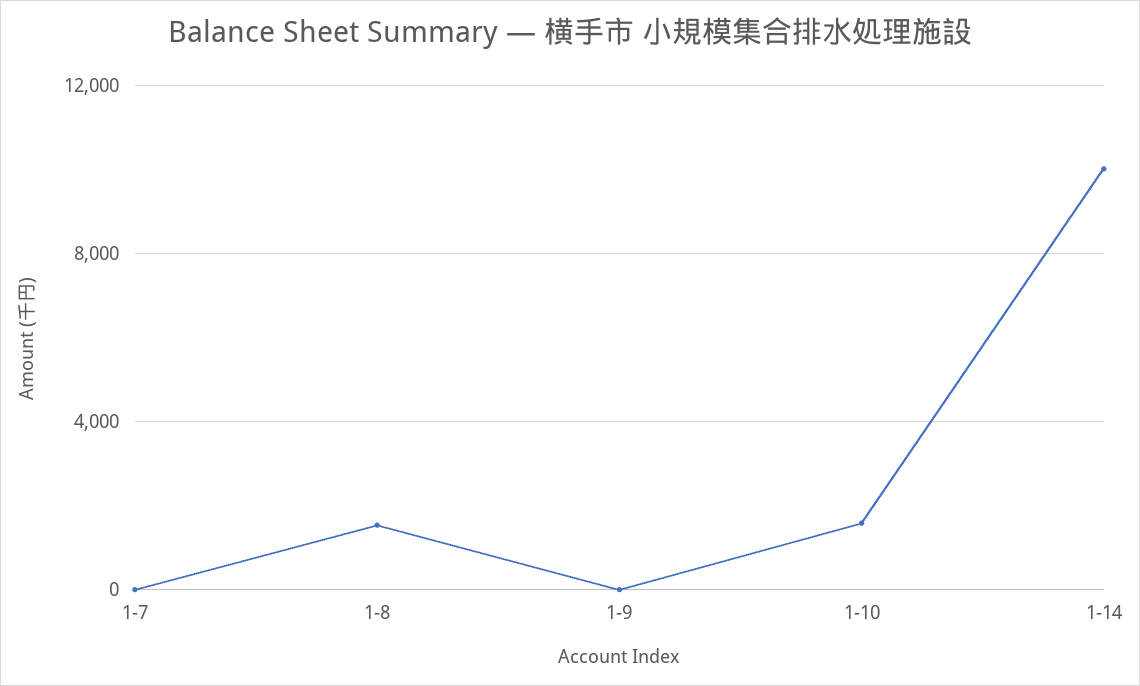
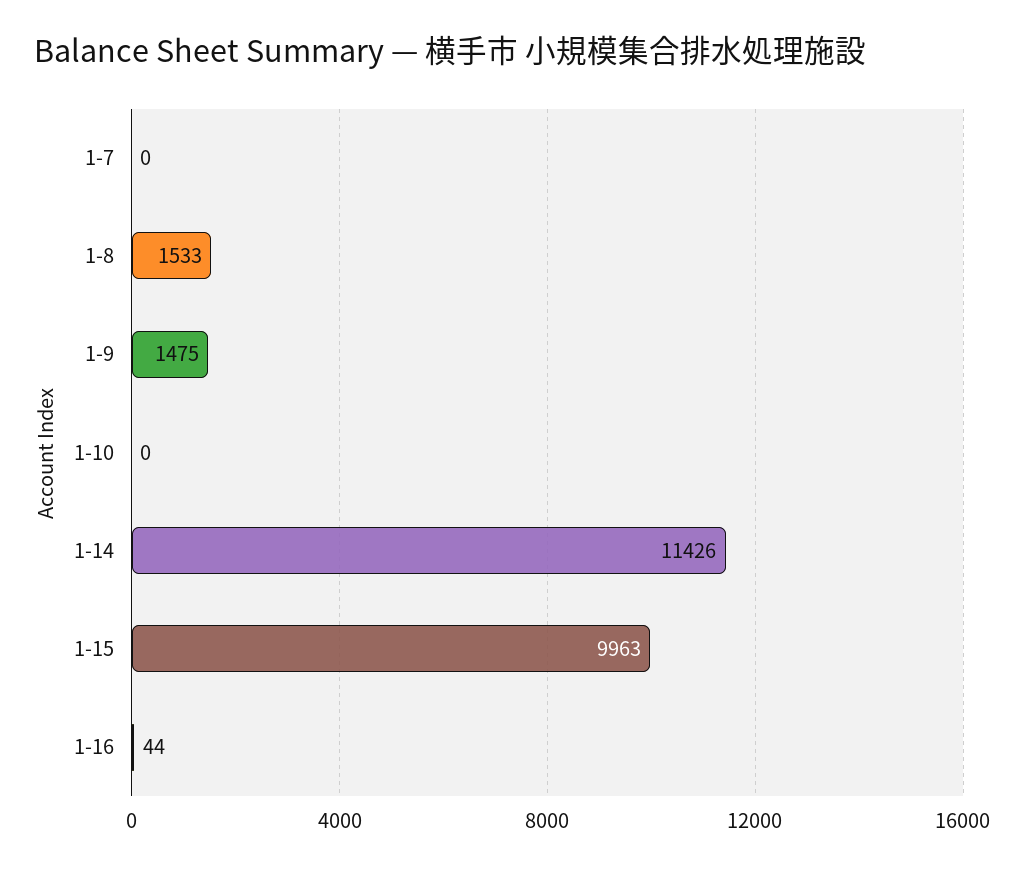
1-9: 0 -> 1475
1-10: 1500 -> 0
1-14: 10000 -> 11426
1-15: none -> 9963
1-16: none -> 44

